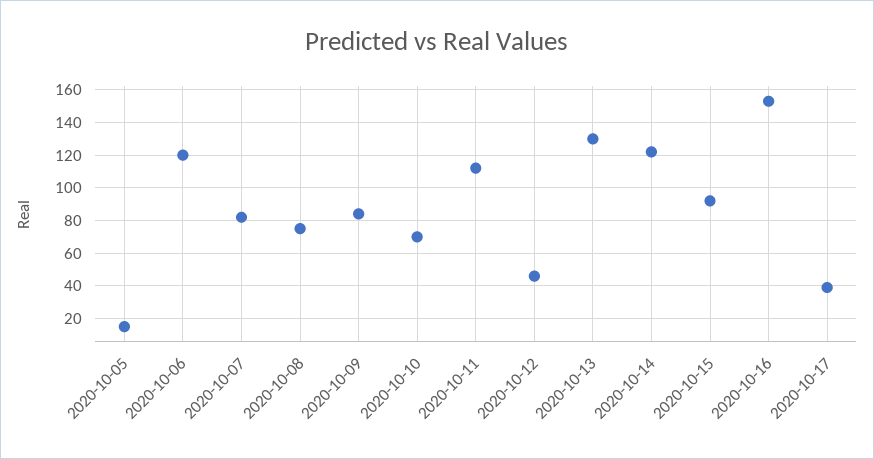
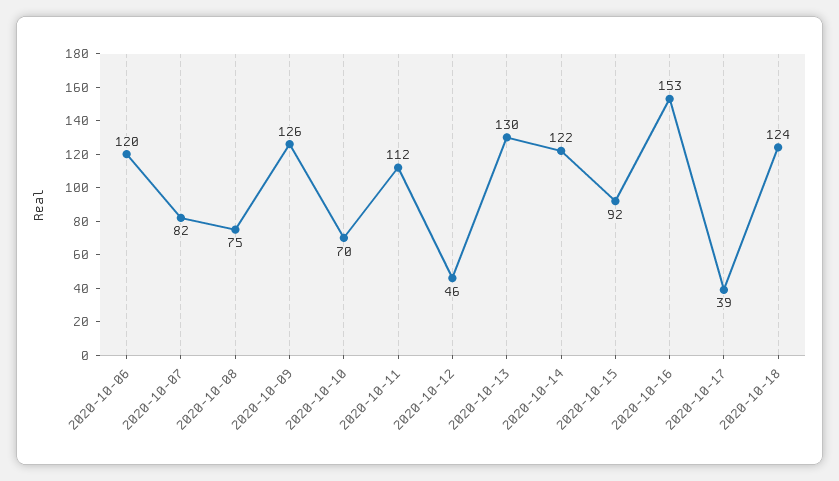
2020-10-05: 15 -> none
2020-10-09: 85 -> 126
2020-10-18: none -> 124

